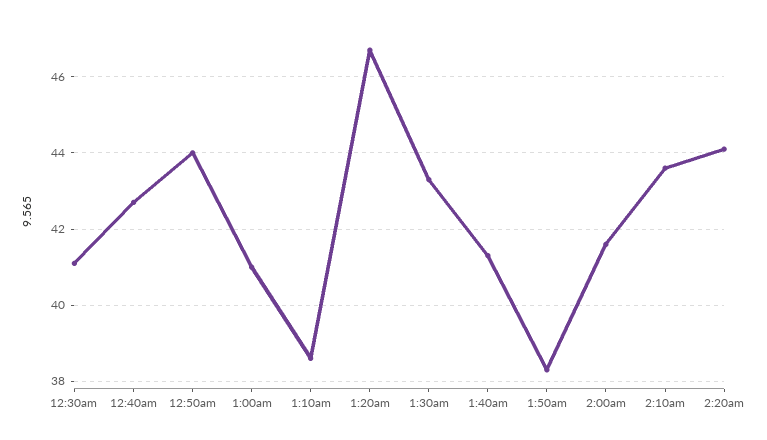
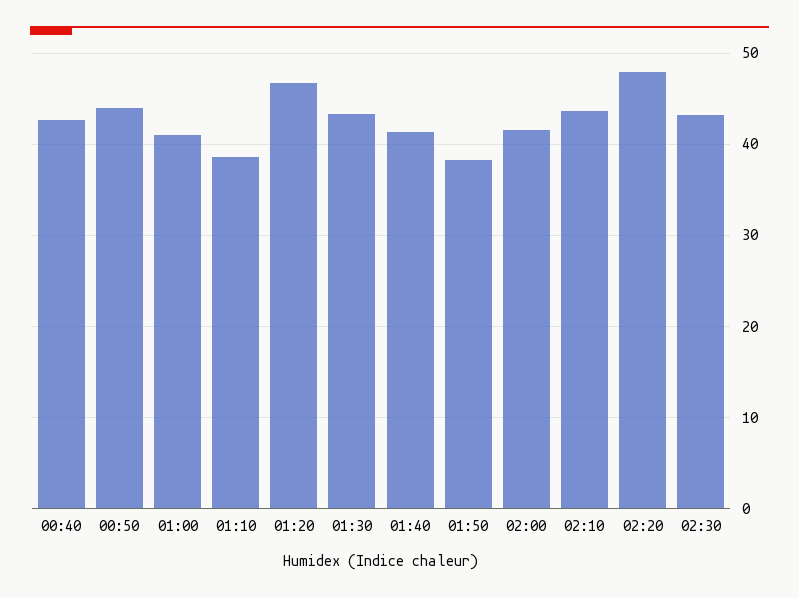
12:30am: 41 -> none
2:20am: 44 -> 48
02:30: none -> 43

